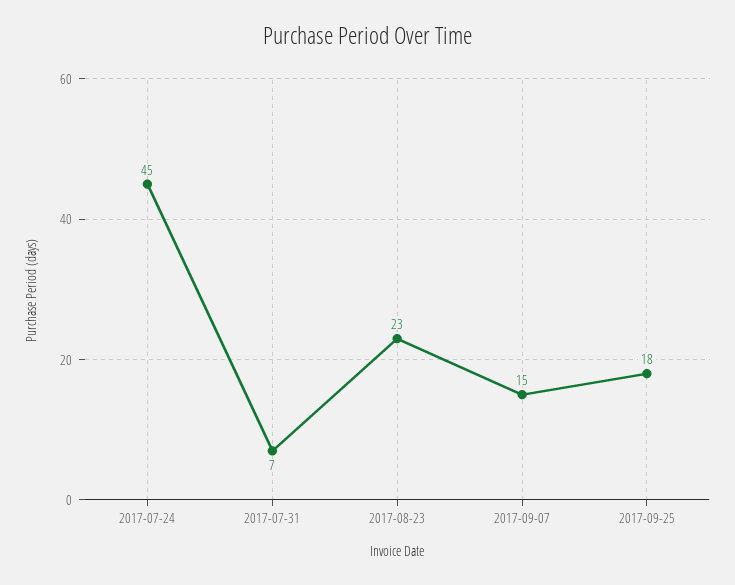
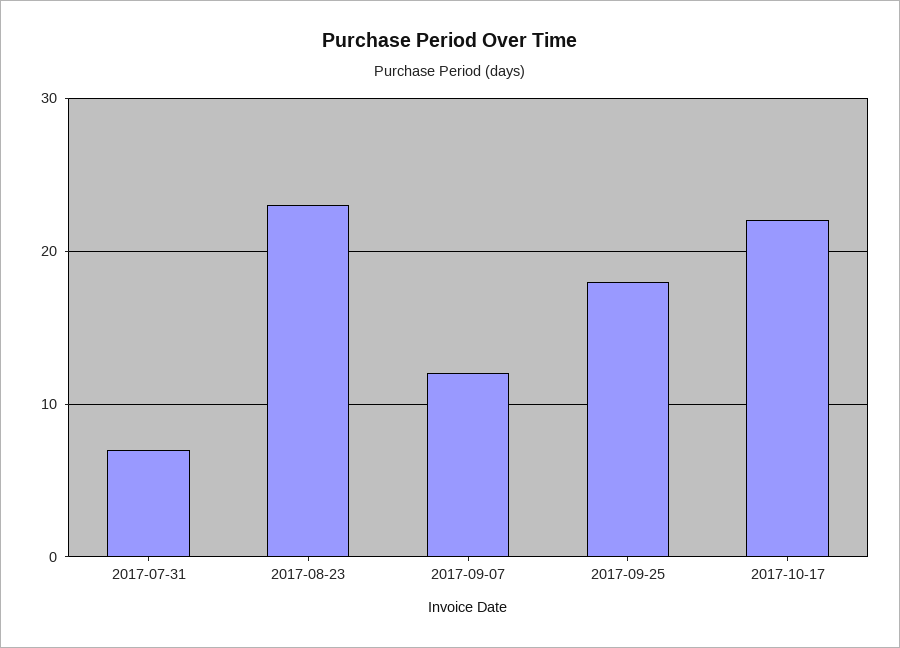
2017-07-24: 45 -> none
2017-09-07: 15 -> 12
2017-10-17: none -> 22

